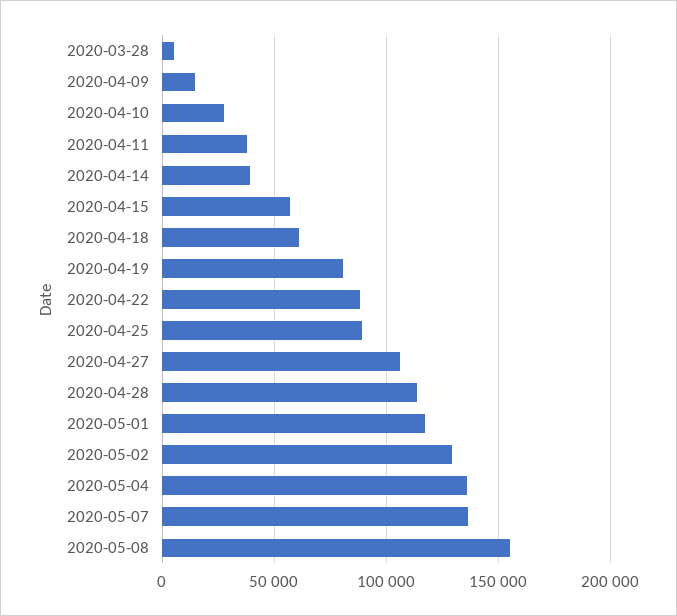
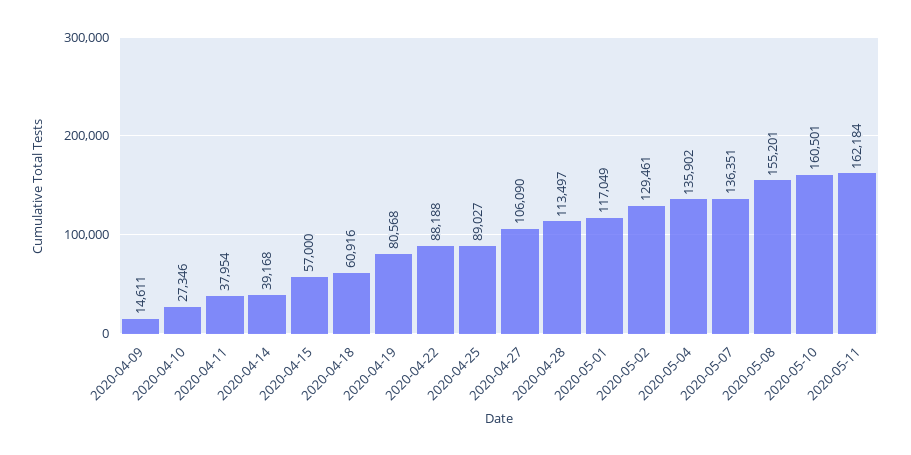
2020-03-28: 5000 -> none
2020-05-10: none -> 160501
2020-05-11: none -> 162184

